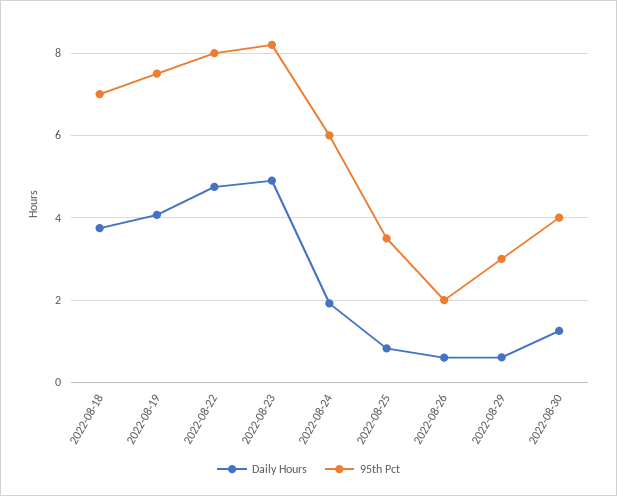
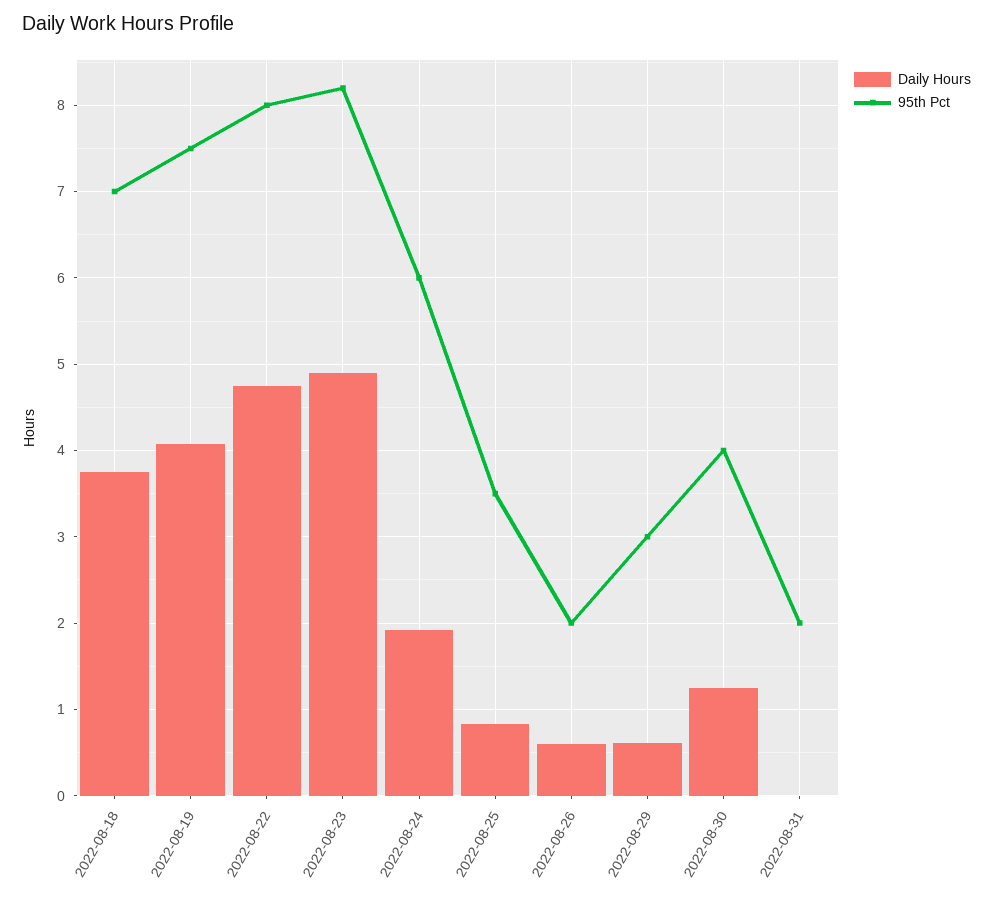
Daily Hours, 2022-08-31: none -> 0
95th Pct, 2022-08-31: none -> 2

